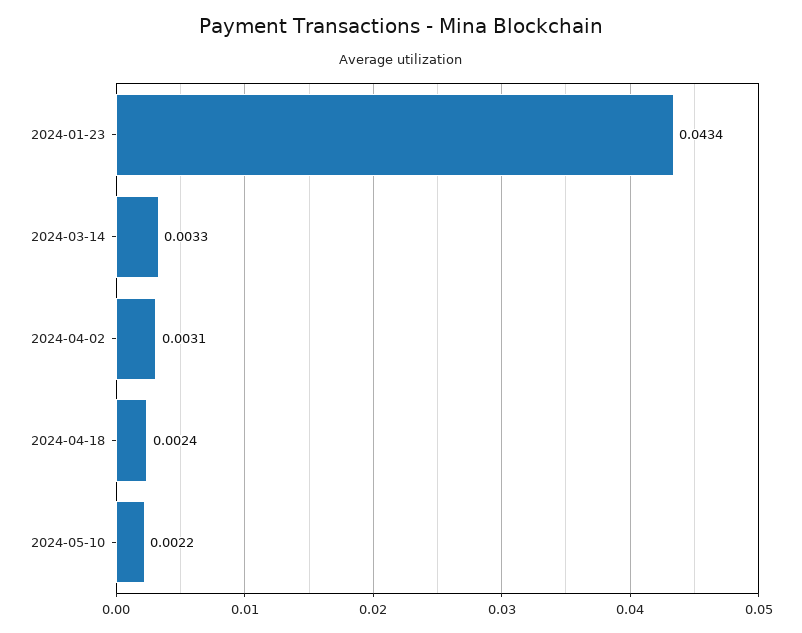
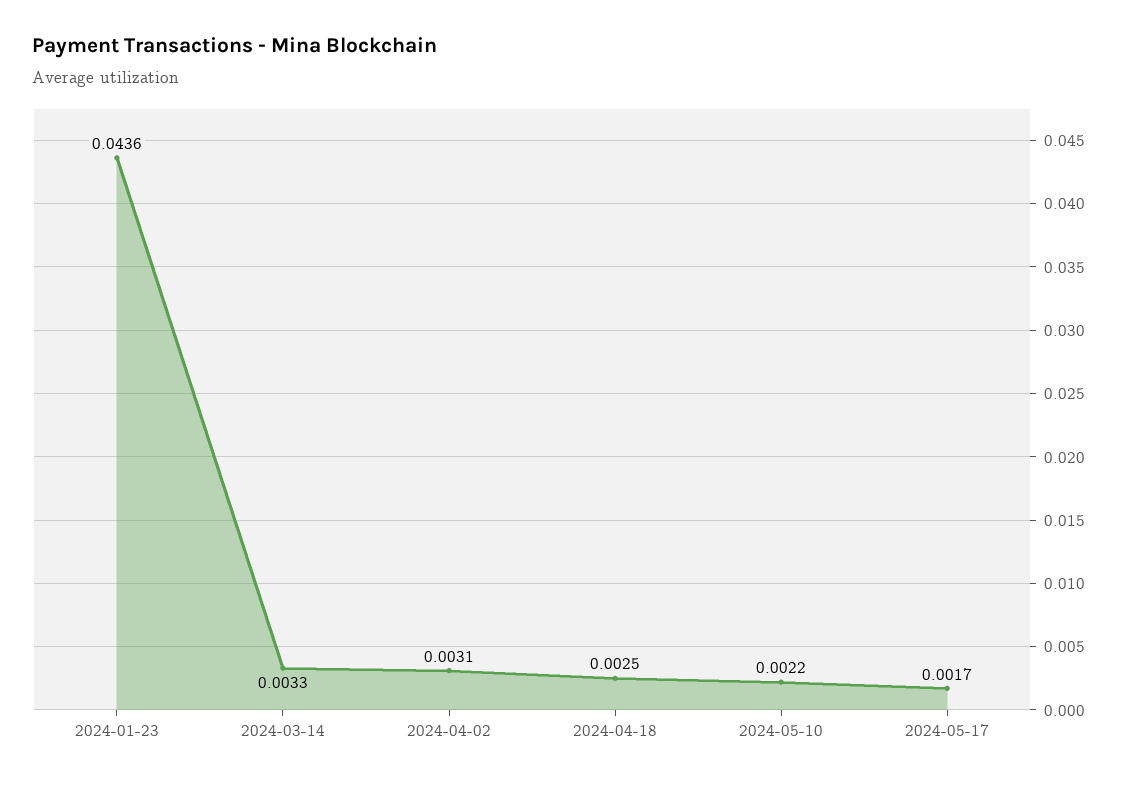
2024-01-23: 0.0434 -> 0.0436
2024-04-18: 0.0024 -> 0.0025
2024-05-17: none -> 0.0017

